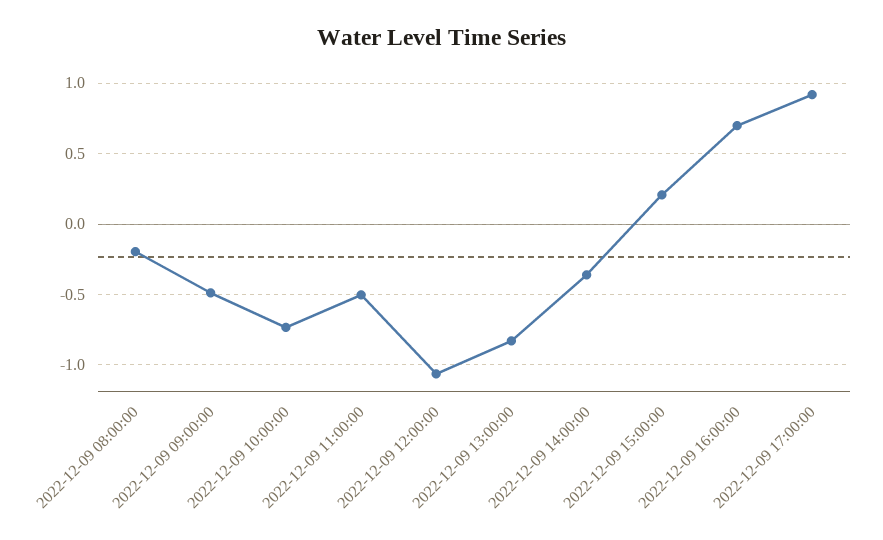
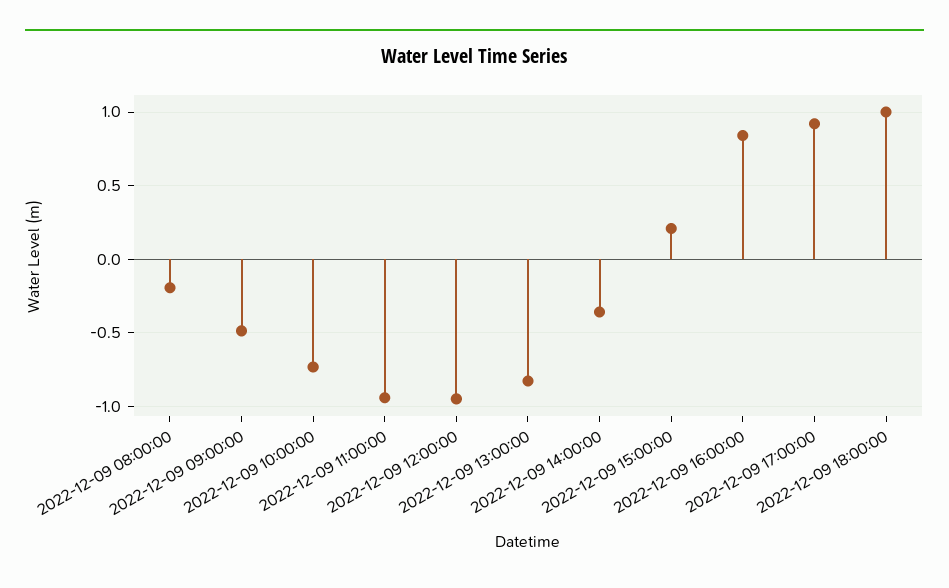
2022-12-09 11:00:00: -0.5 -> -0.95
2022-12-09 12:00:00: -1.05 -> -0.95
2022-12-09 16:00:00: 0.7 -> 0.85
2022-12-09 18:00:00: none -> 1

